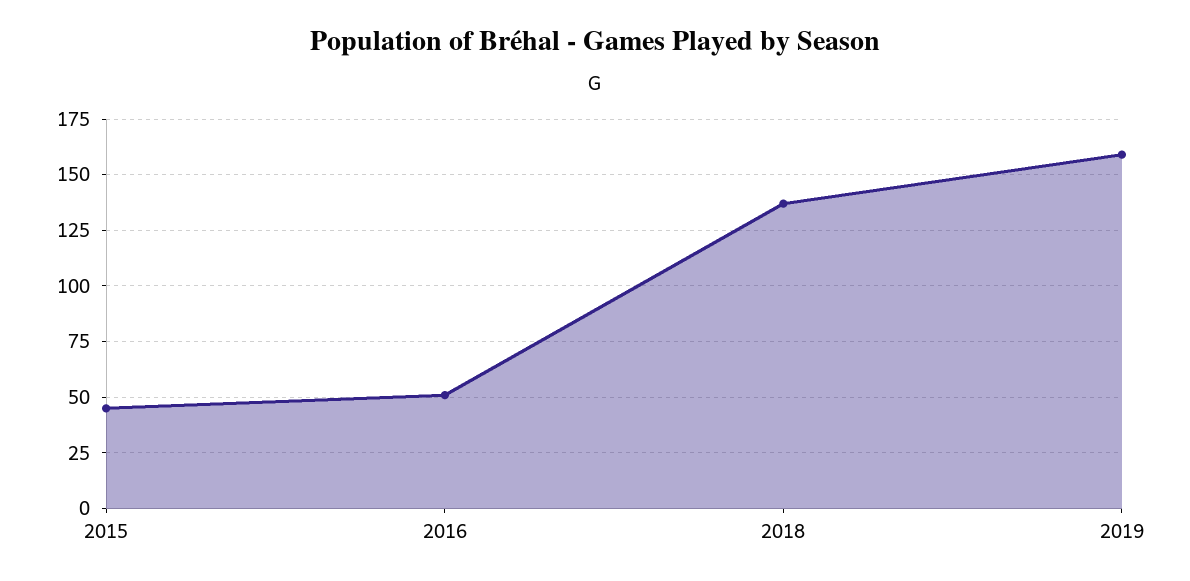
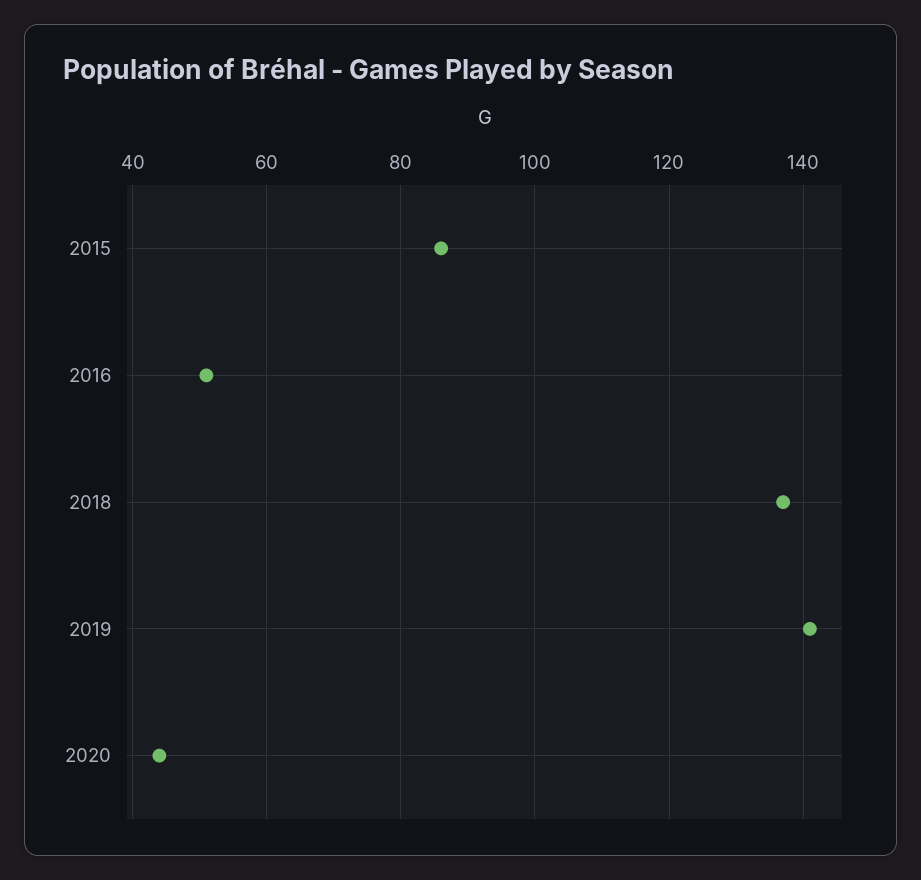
2015: 45 -> 85
2019: 160 -> 140
2020: none -> 45

